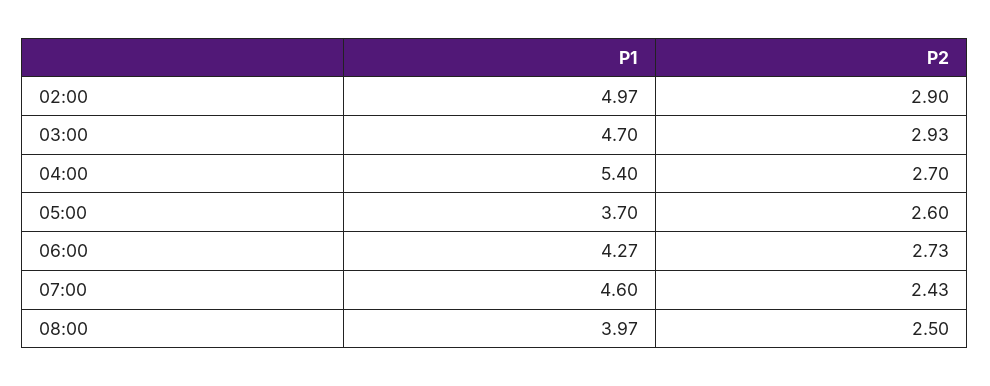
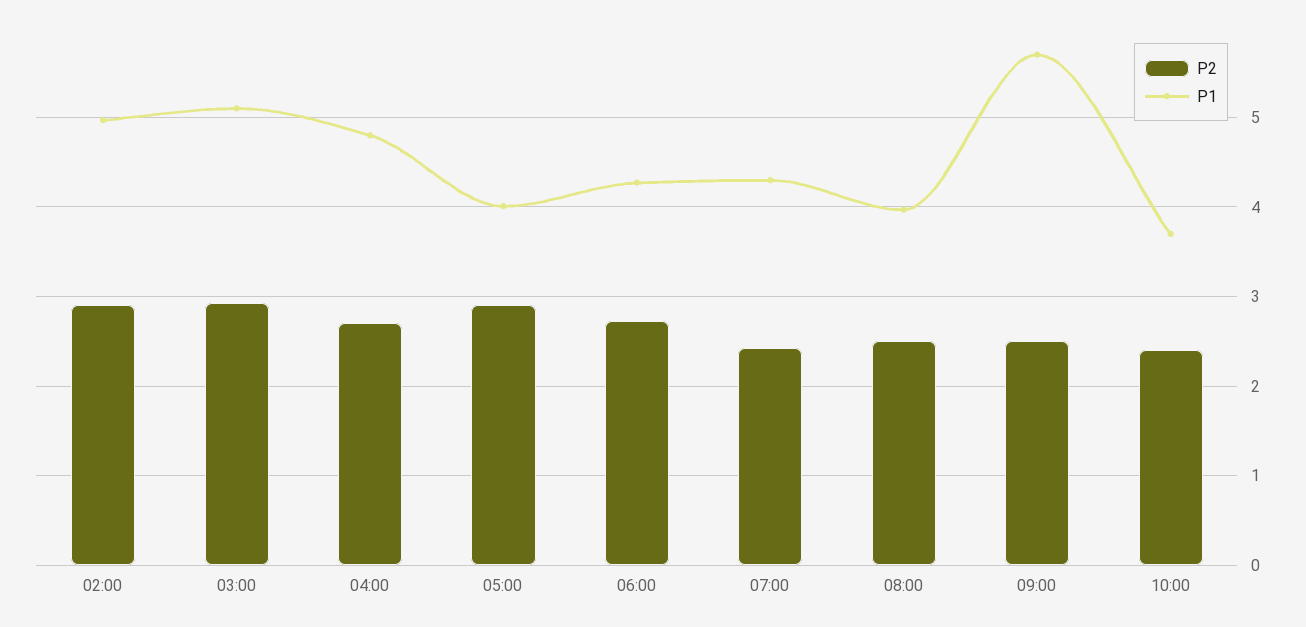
P1, 03:00: 4.7 -> 5.1
P1, 04:00: 5.4 -> 4.8
P1, 05:00: 3.7 -> 4
P2, 05:00: 2.6 -> 2.9
P1, 07:00: 4.6 -> 4.3
P2, 09:00: none -> 2.5
P1, 09:00: none -> 5.7
P2, 10:00: none -> 2.4
P1, 10:00: none -> 3.7

